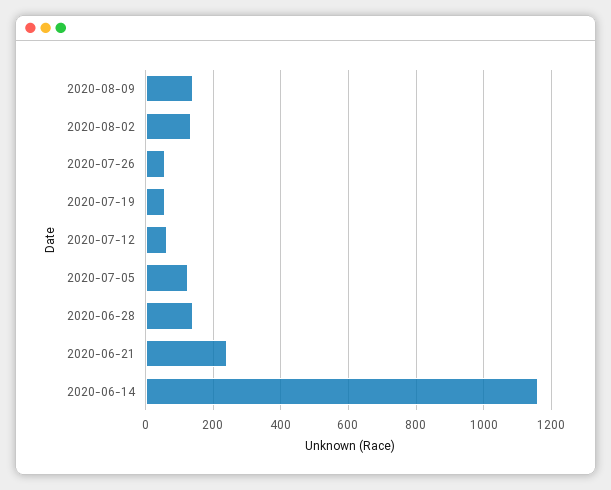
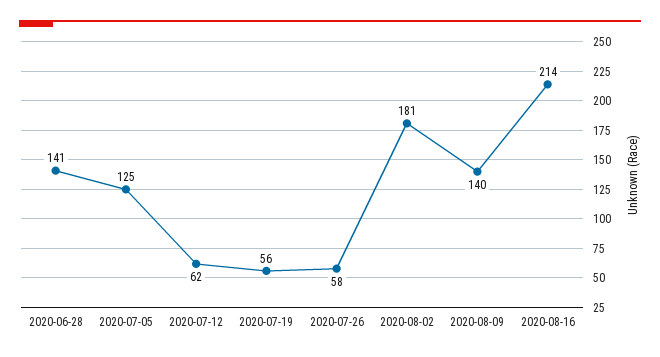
2020-08-02: 140 -> 181
2020-06-21: 240 -> none
2020-06-14: 1160 -> none
2020-08-16: none -> 214

